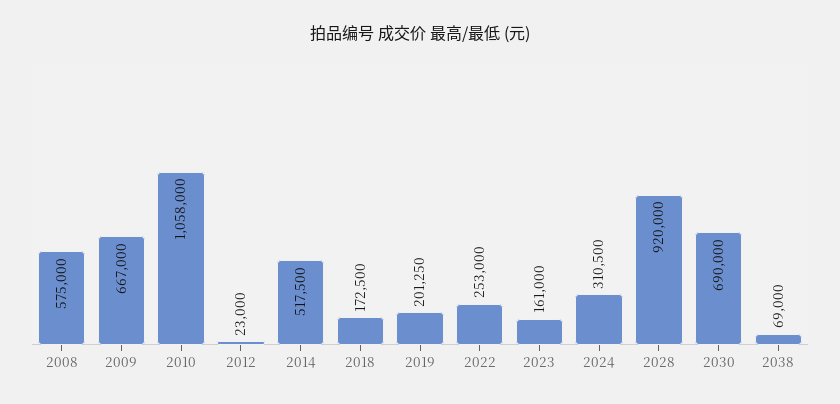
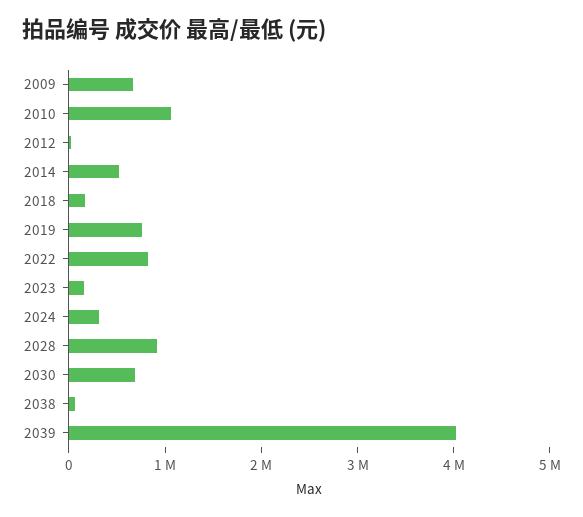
2008: 575000 -> none
2019: 201250 -> 800000
2022: 253000 -> 800000
2039: none -> 4000000

